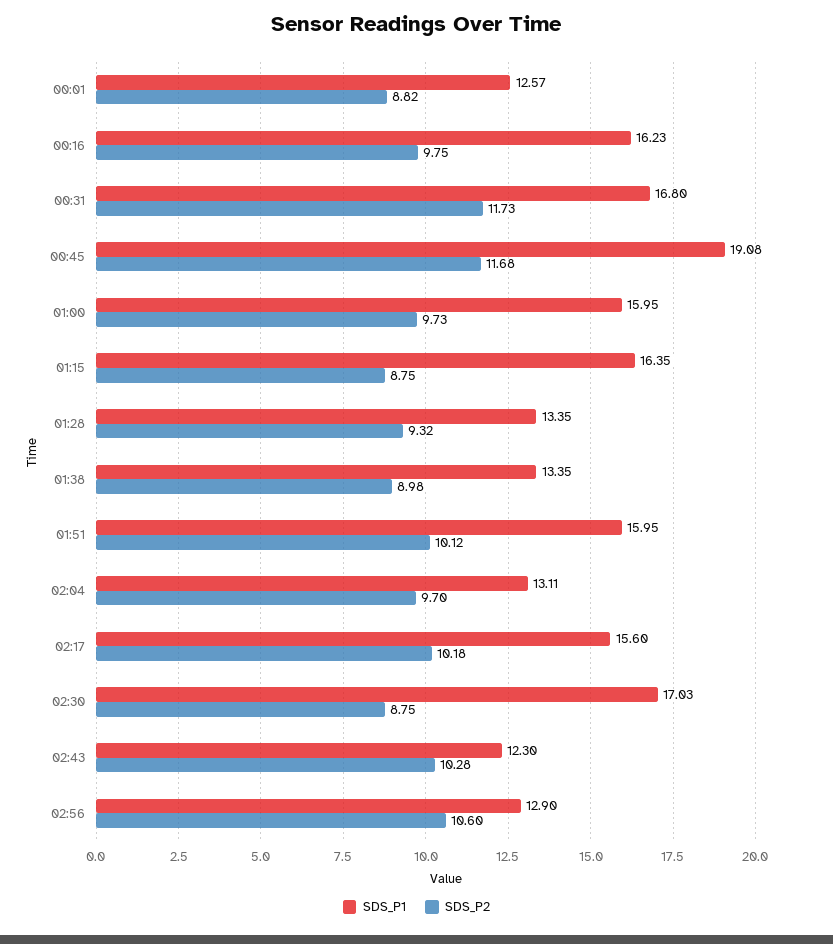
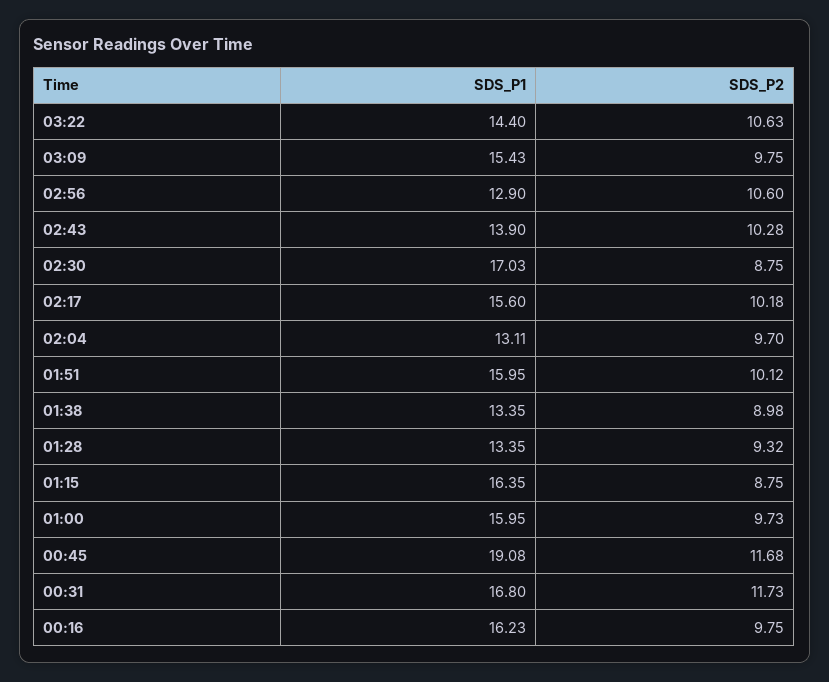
SDS_P1, 00:01: 12.57 -> none
SDS_P2, 00:01: 8.82 -> none
SDS_P1, 02:43: 12.3 -> 13.9
SDS_P1, 03:22: none -> 14.4
SDS_P2, 03:22: none -> 10.63
SDS_P1, 03:09: none -> 15.43
SDS_P2, 03:09: none -> 9.75

